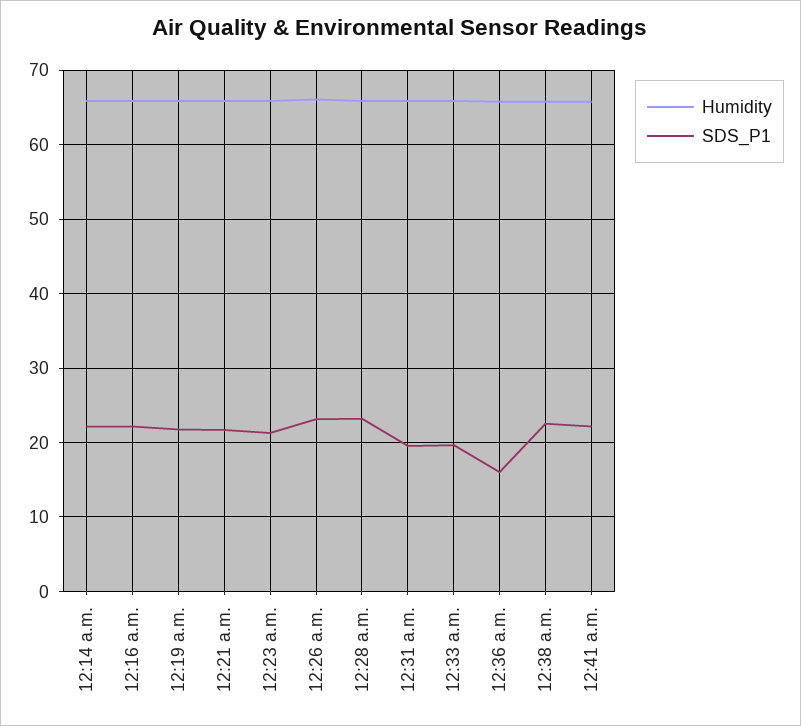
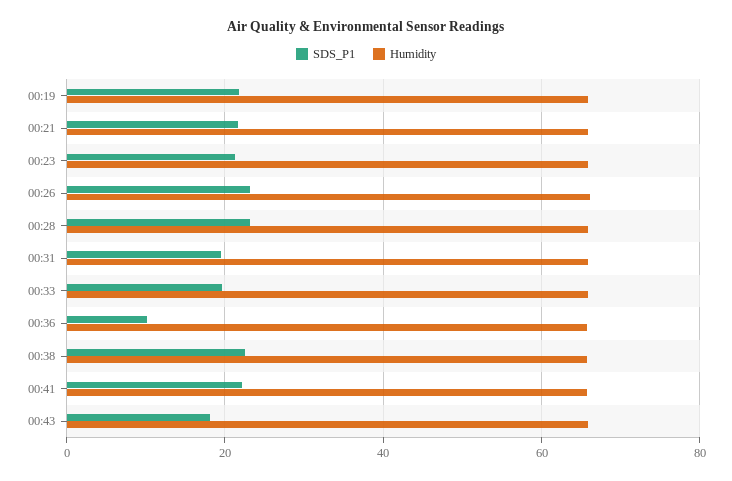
Humidity, 12:14 a.m.: 66 -> none
SDS_P1, 12:14 a.m.: 22 -> none
Humidity, 12:16 a.m.: 66 -> none
SDS_P1, 12:16 a.m.: 22 -> none
SDS_P1, 12:36 a.m.: 16 -> 10
SDS_P1, 00:43: none -> 18
Humidity, 00:43: none -> 66

